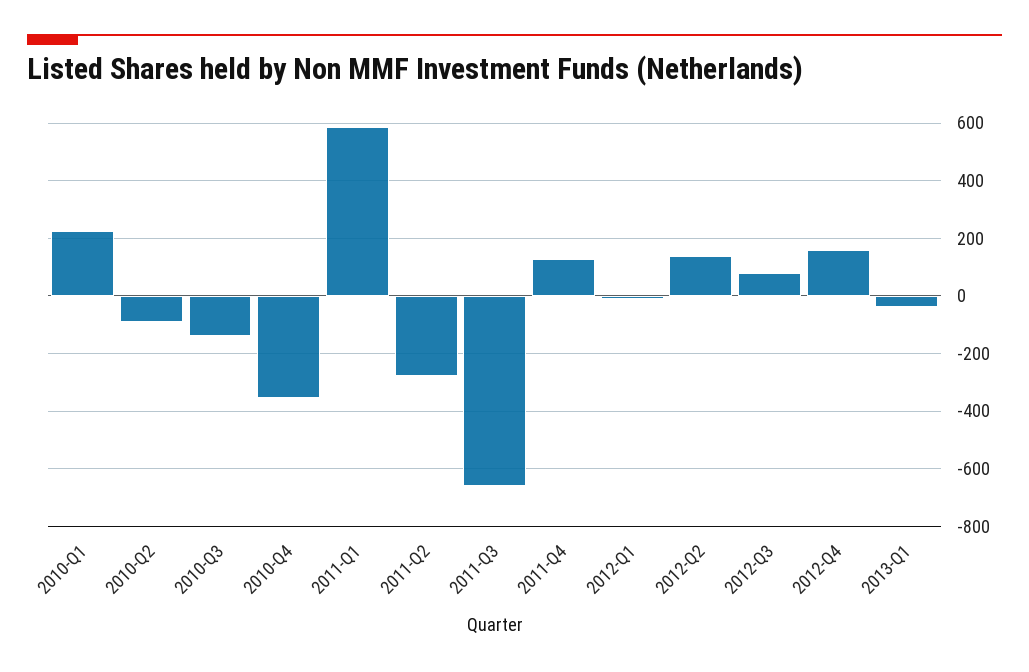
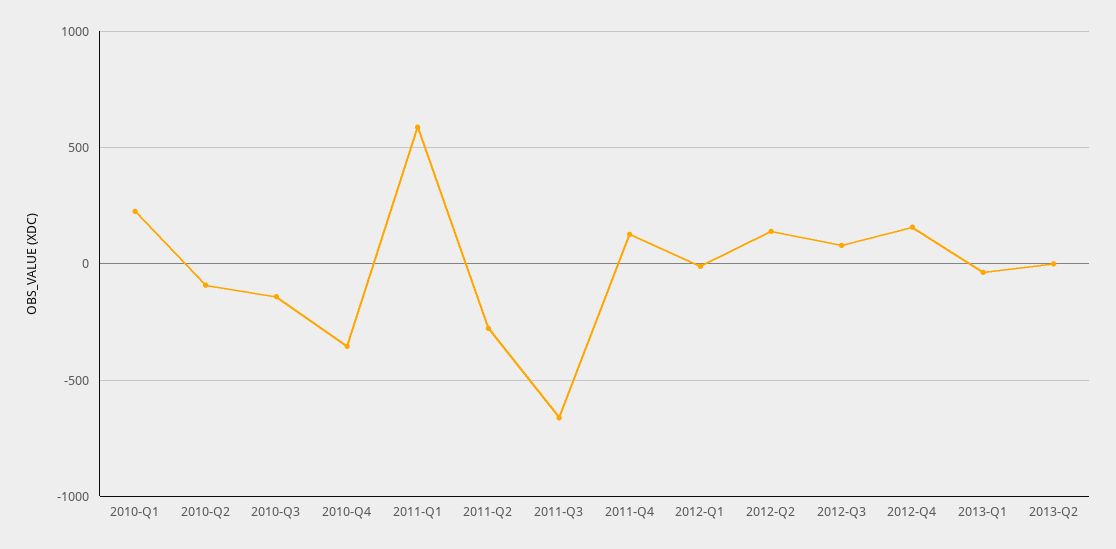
2013-Q2: none -> 0

